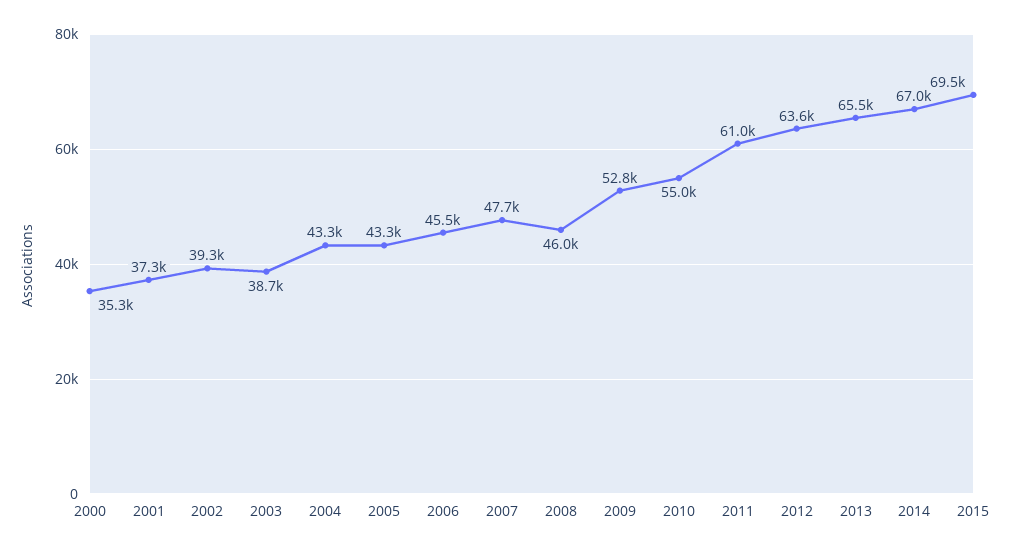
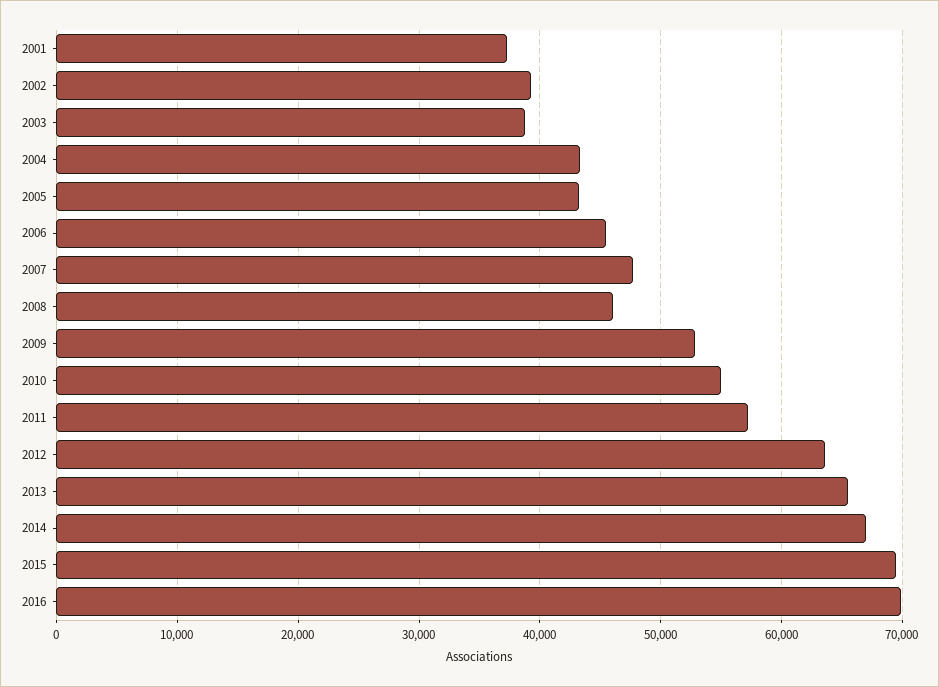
2000: 35300 -> none
2011: 61000 -> 57000
2016: none -> 70000

